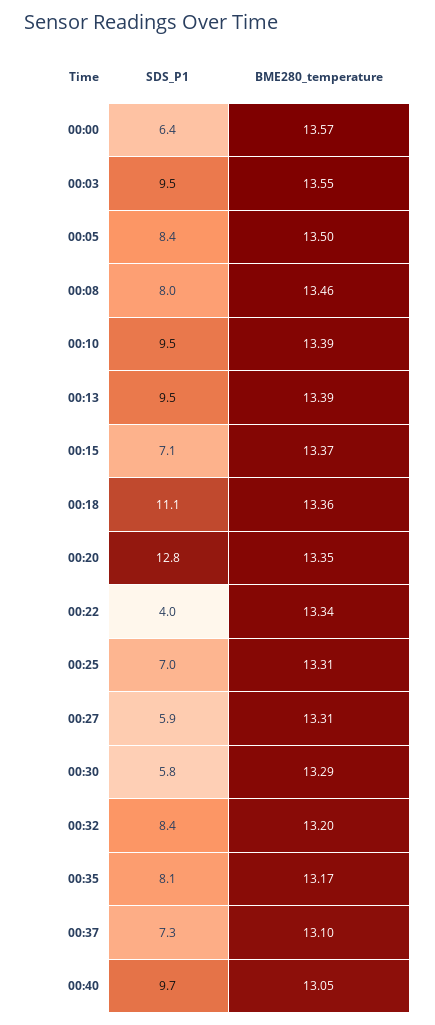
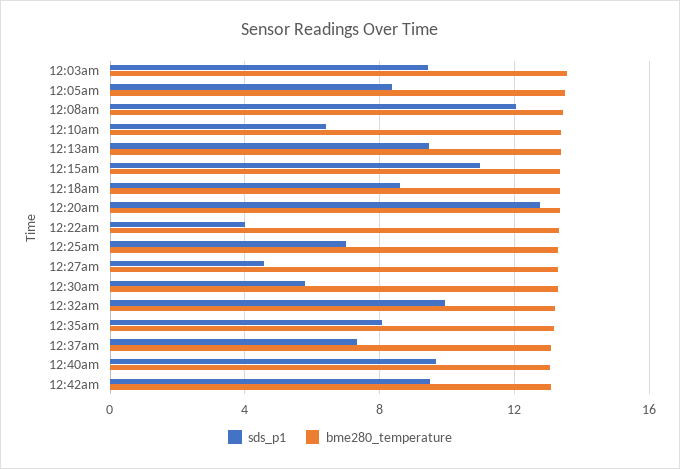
SDS_P1, 00:00: 6.4 -> none
BME280_temperature, 00:00: 13.57 -> none
SDS_P1, 00:08: 8 -> 12
SDS_P1, 00:10: 9.5 -> 6.5
SDS_P1, 00:15: 7.1 -> 11
SDS_P1, 00:18: 11.1 -> 8.5
SDS_P1, 00:27: 5.9 -> 4.5
SDS_P1, 00:32: 8.4 -> 10
SDS_P1, 12:42am: none -> 9.5
BME280_temperature, 12:42am: none -> 13

